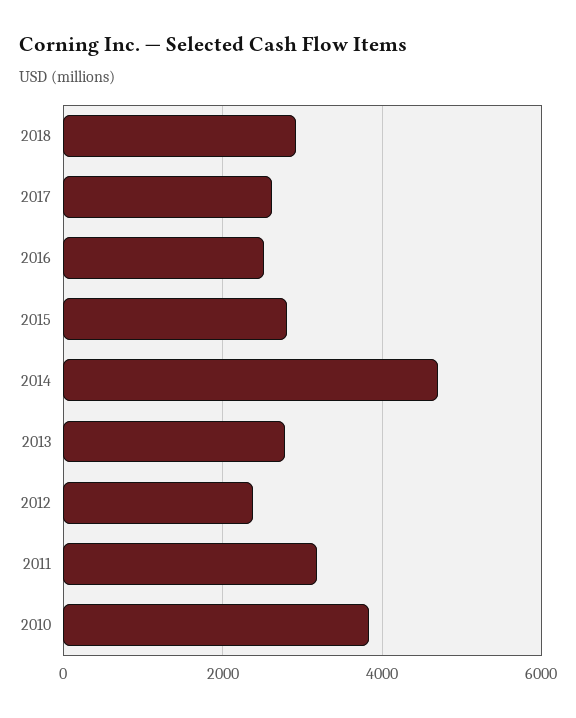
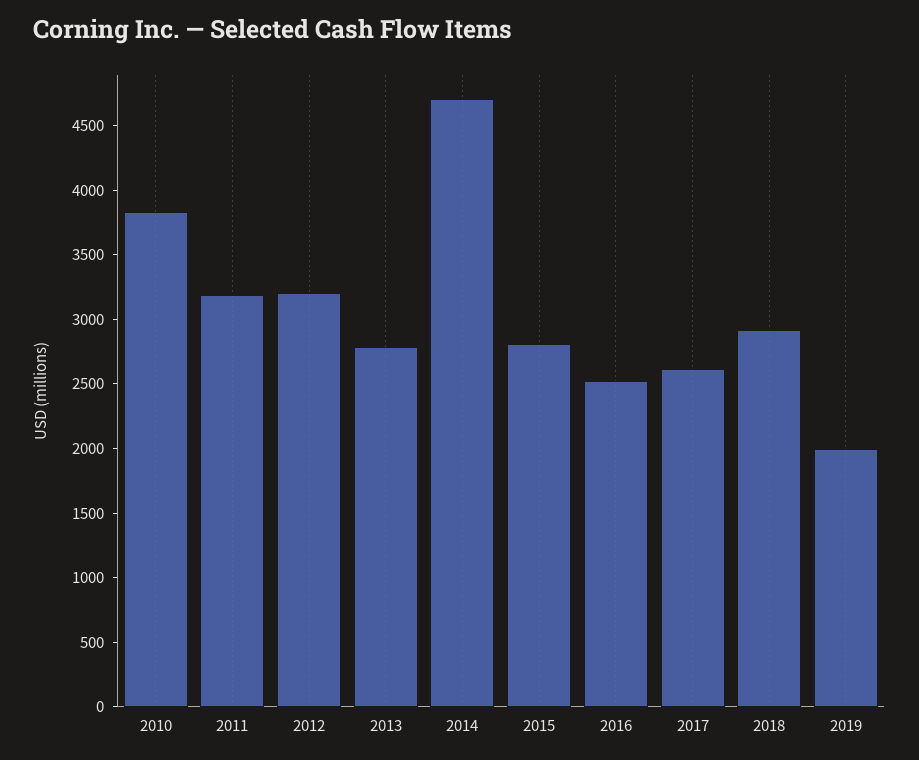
2012: 2400 -> 3200
2019: none -> 2000

